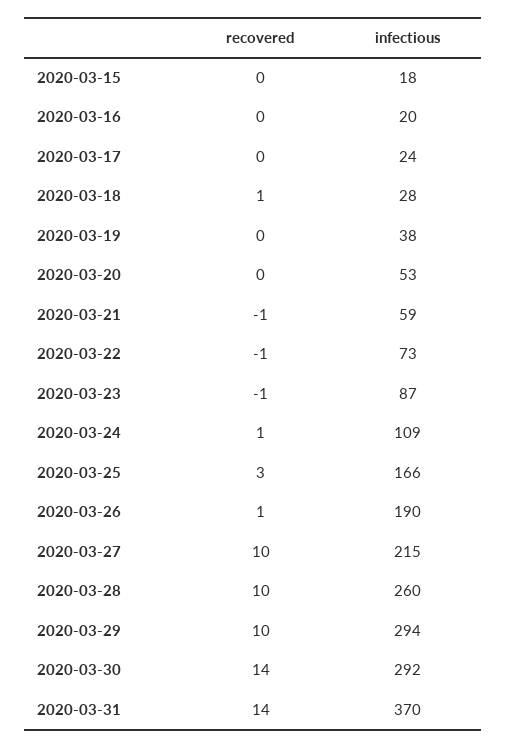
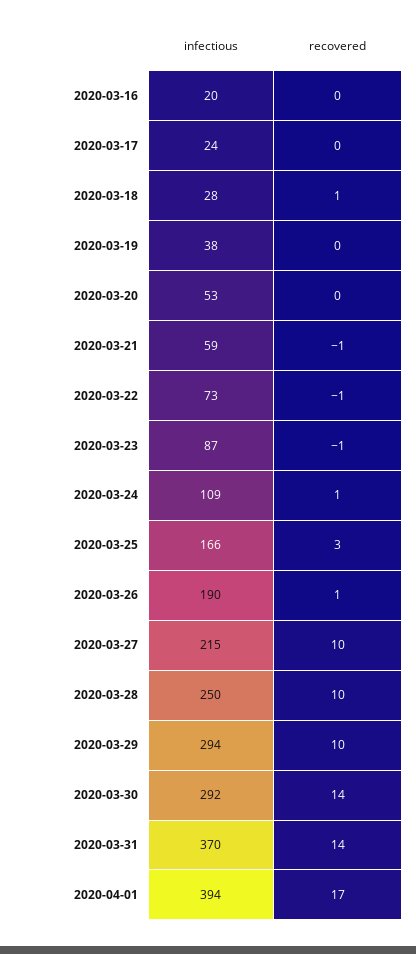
recovered, 2020-03-15: 0 -> none
infectious, 2020-03-15: 18 -> none
infectious, 2020-03-28: 260 -> 250
infectious, 2020-04-01: none -> 394
recovered, 2020-04-01: none -> 17

